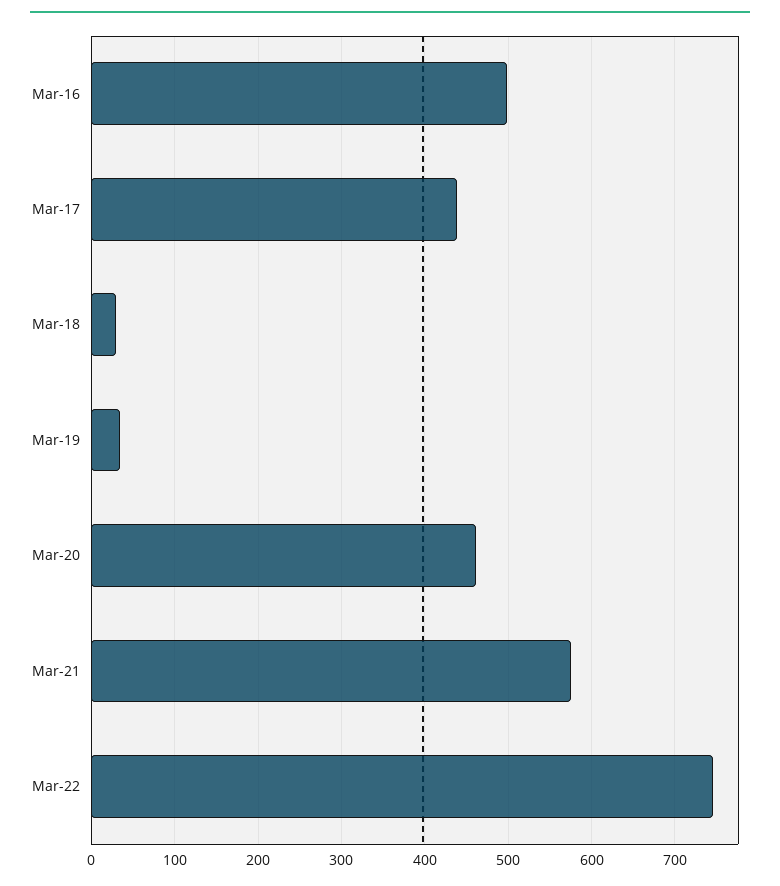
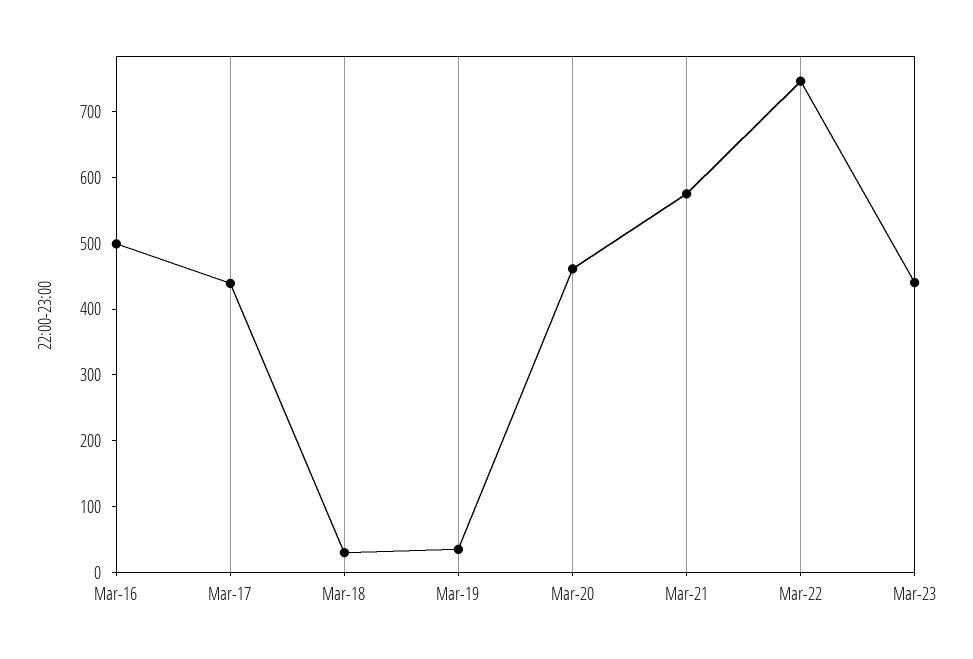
Mar-23: none -> 440

